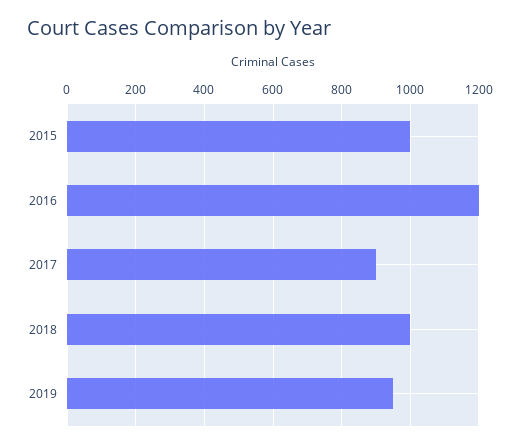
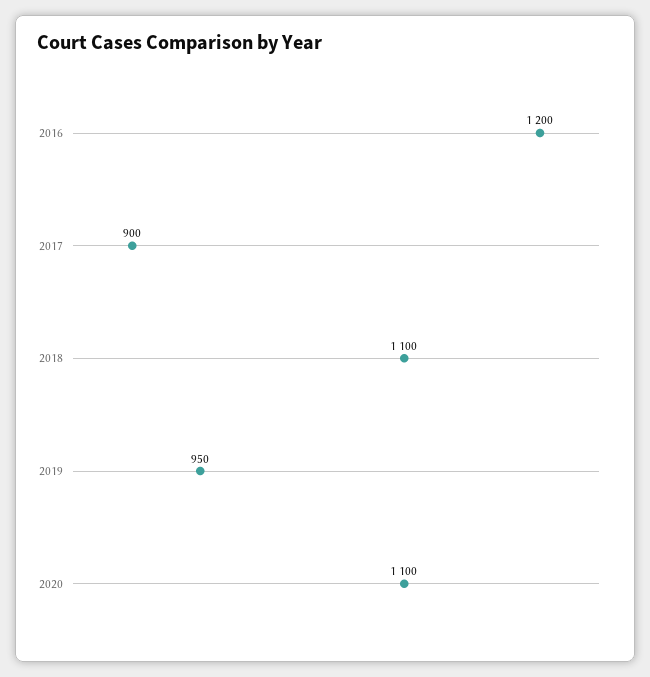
2015: 1000 -> none
2018: 1000 -> 1100
2020: none -> 1100

